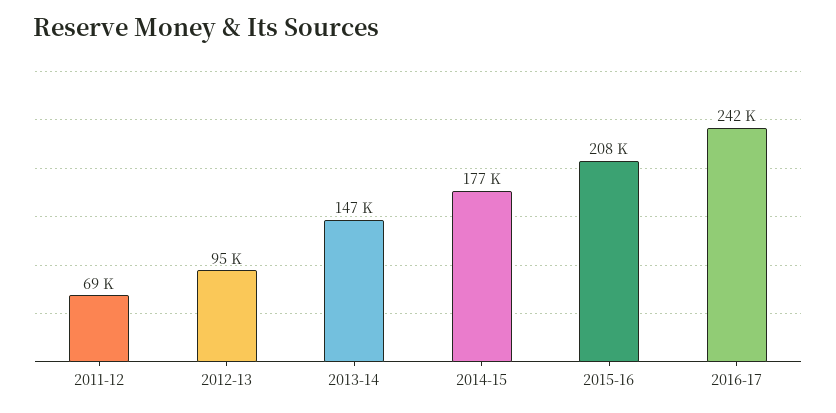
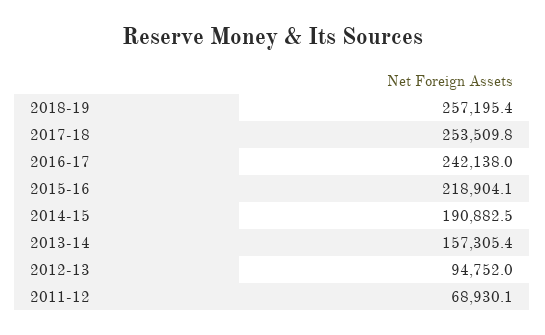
2013-14: 147000 -> 157305.4
2014-15: 177000 -> 190882.5
2015-16: 208000 -> 218904.1
2018-19: none -> 257195.4
2017-18: none -> 253509.8

